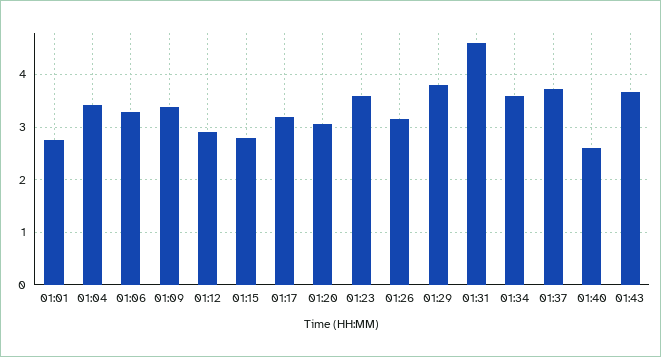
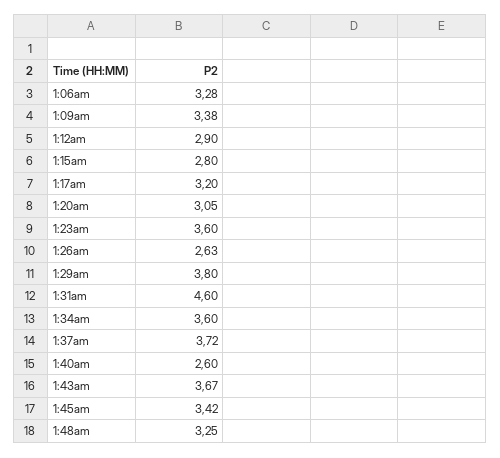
01:01: 2.8 -> none
01:04: 3.4 -> none
01:26: 3.2 -> 2.63
1:45am: none -> 3.42
1:48am: none -> 3.25

